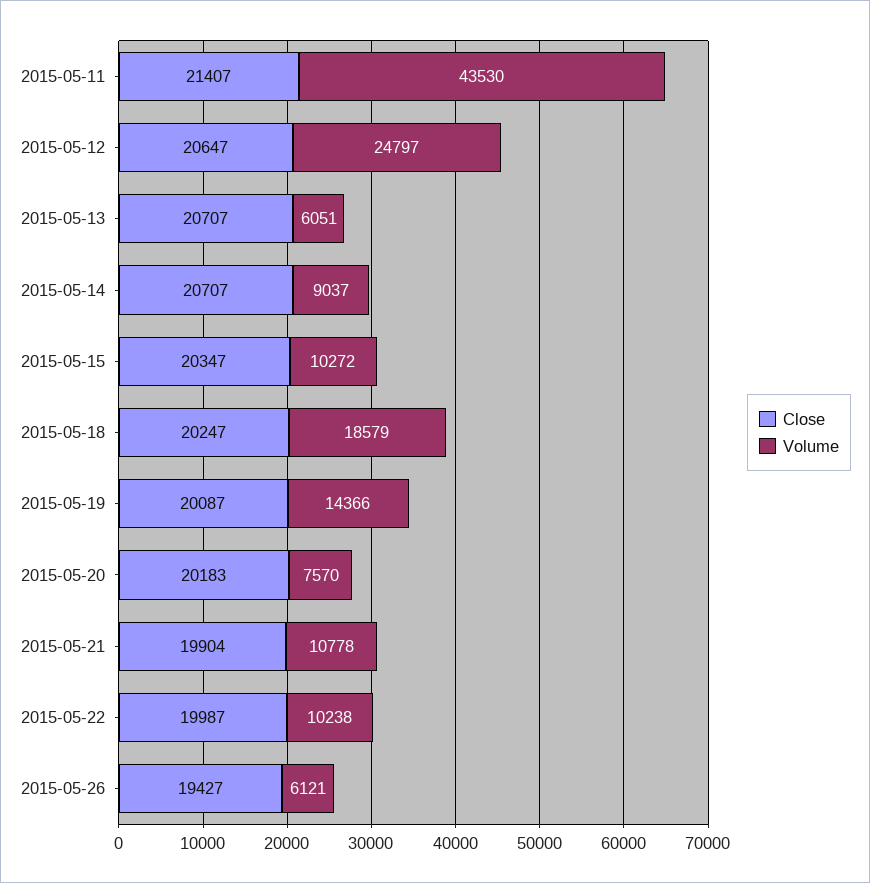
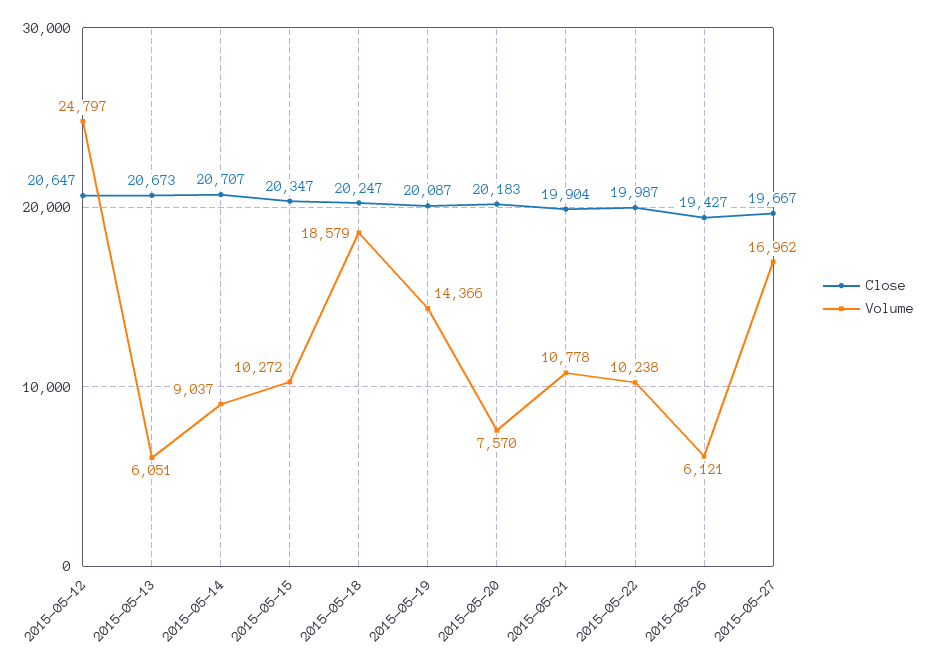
Close, 2015-05-11: 21407 -> none
Volume, 2015-05-11: 43530 -> none
Close, 2015-05-13: 20707 -> 20673
Close, 2015-05-27: none -> 19667
Volume, 2015-05-27: none -> 16962

